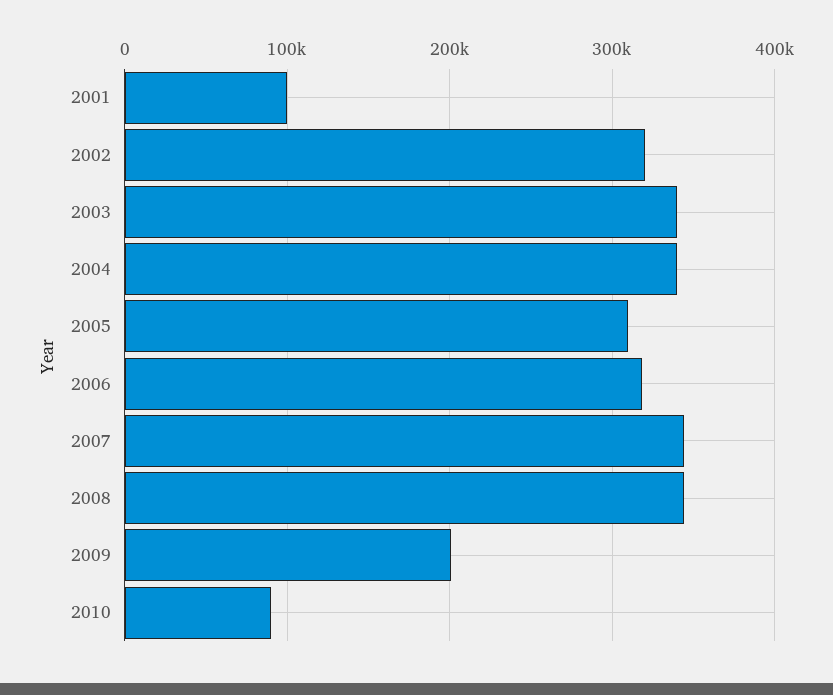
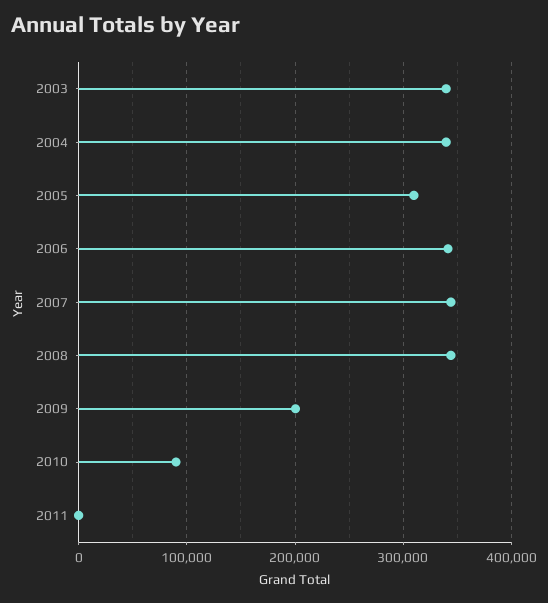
2001: 100000 -> none
2002: 320000 -> none
2006: 320000 -> 340000
2011: none -> 0

